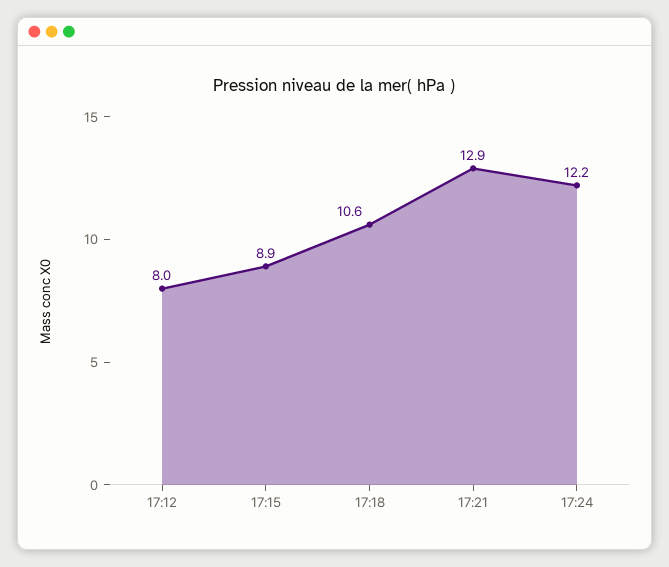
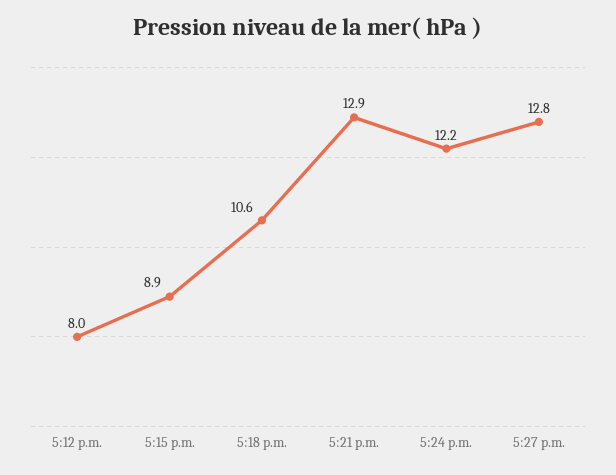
5:27 p.m.: none -> 12.8

